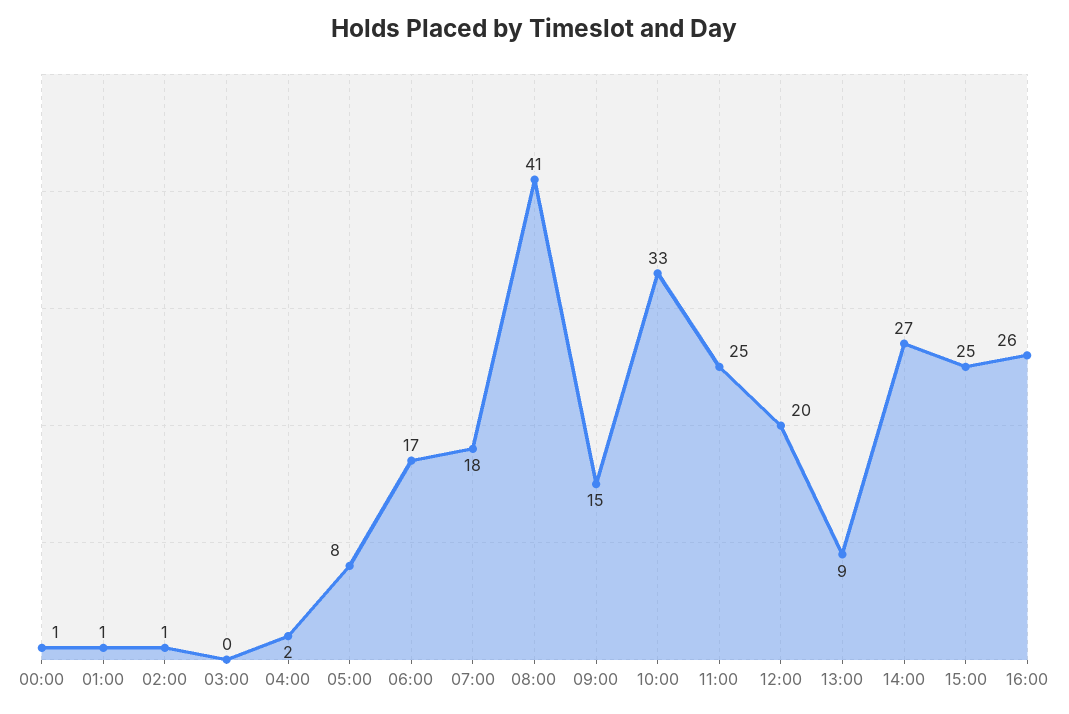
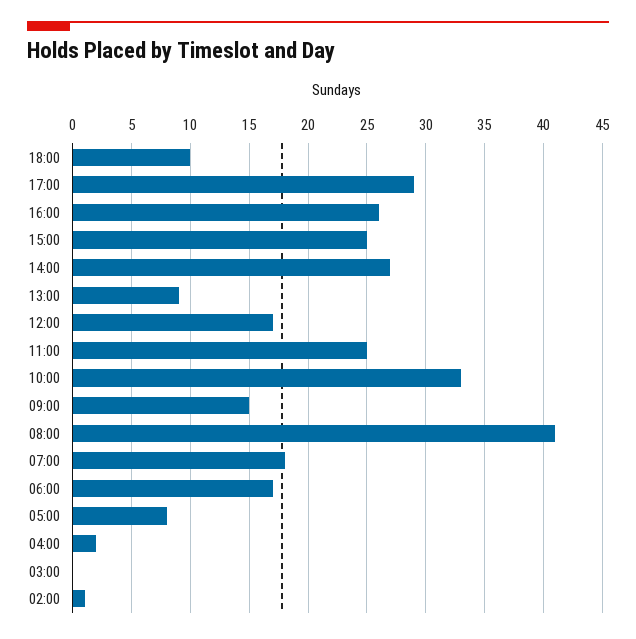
00:00: 1 -> none
01:00: 1 -> none
12:00: 20 -> 17
18:00: none -> 10
17:00: none -> 29

